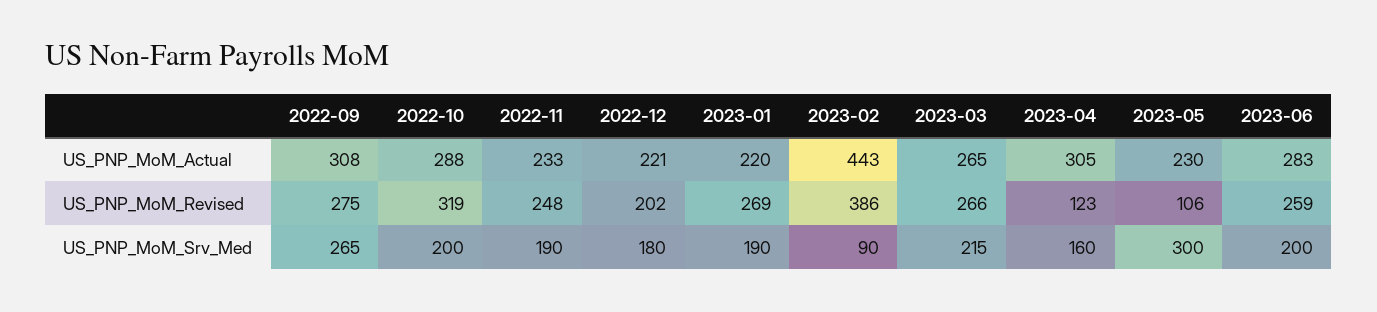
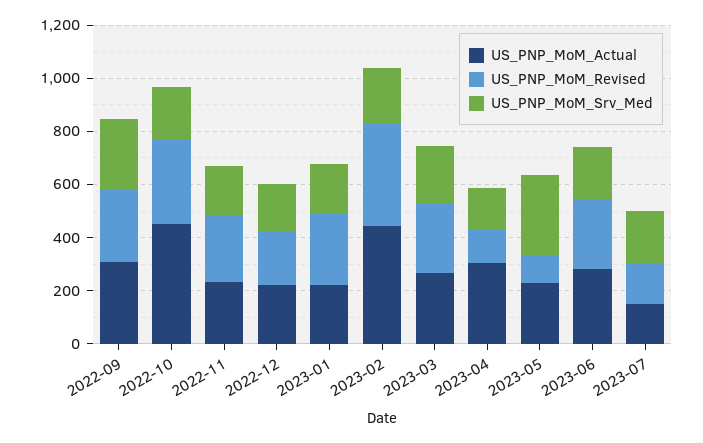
US_PNP_MoM_Actual, 2022-10: 288 -> 450
US_PNP_MoM_Srv_Med, 2023-02: 90 -> 200
US_PNP_MoM_Actual, 2023-07: none -> 150
US_PNP_MoM_Revised, 2023-07: none -> 150
US_PNP_MoM_Srv_Med, 2023-07: none -> 200

